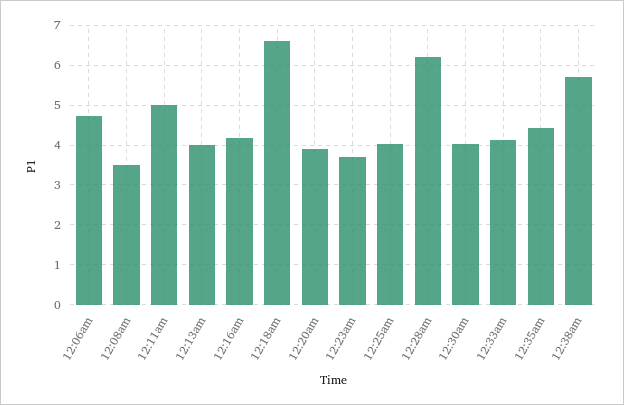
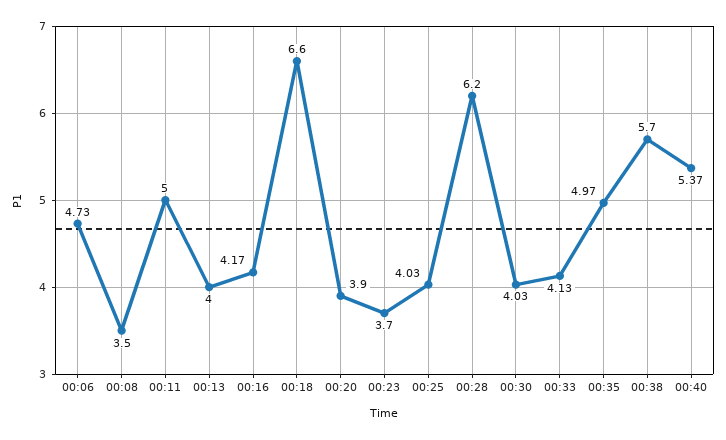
12:35am: 4.4 -> 4.97
00:40: none -> 5.37

